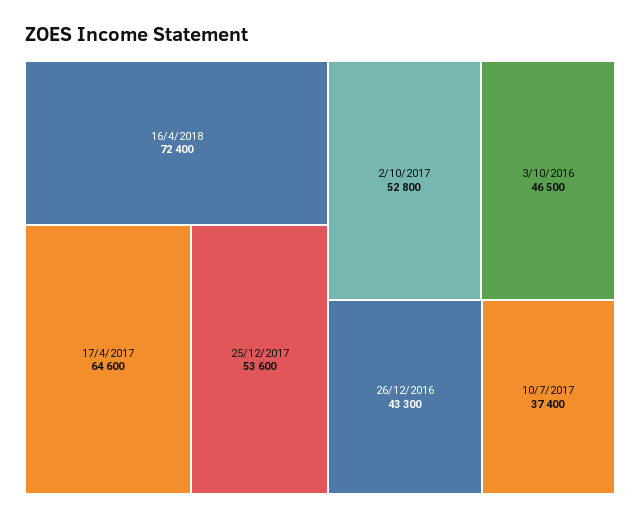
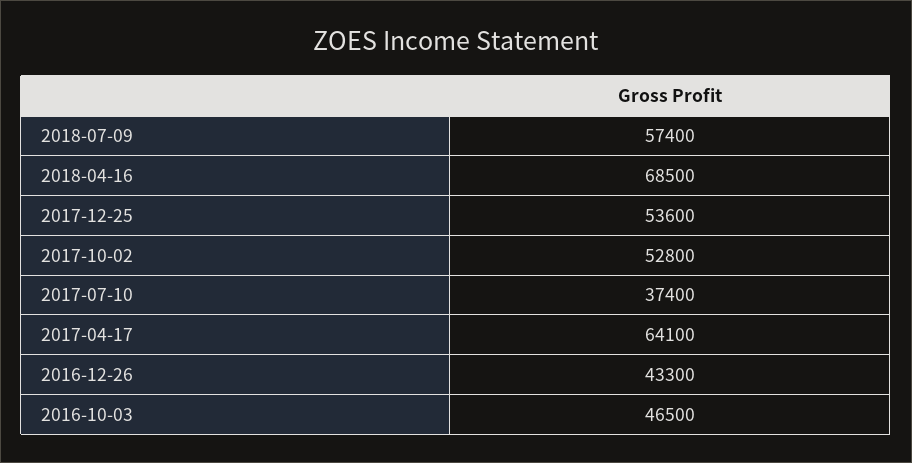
16/4/2018: 72400 -> 68500
17/4/2017: 64600 -> 64100
2018-07-09: none -> 57400

